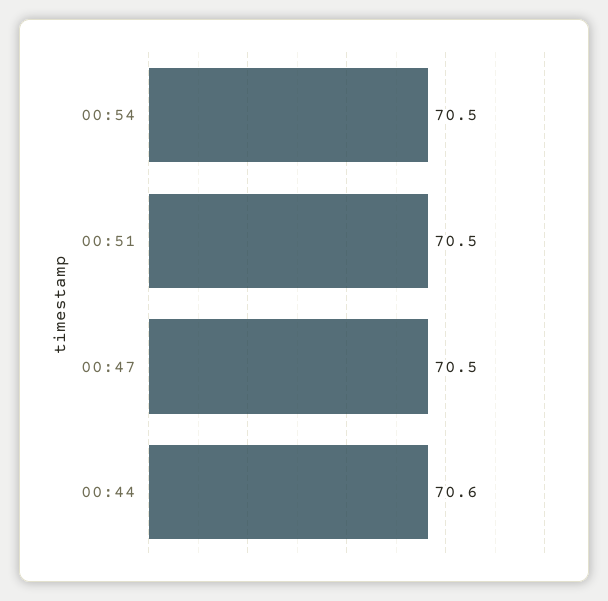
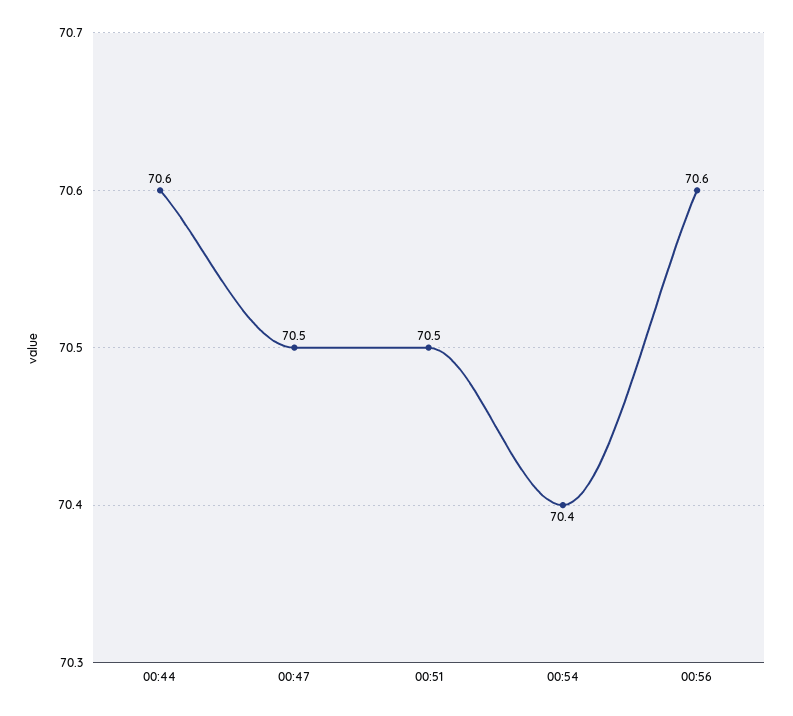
00:54: 70.5 -> 70.4
00:56: none -> 70.6

